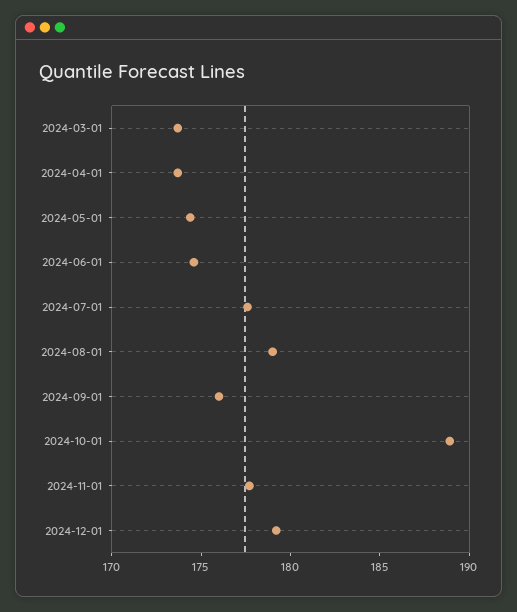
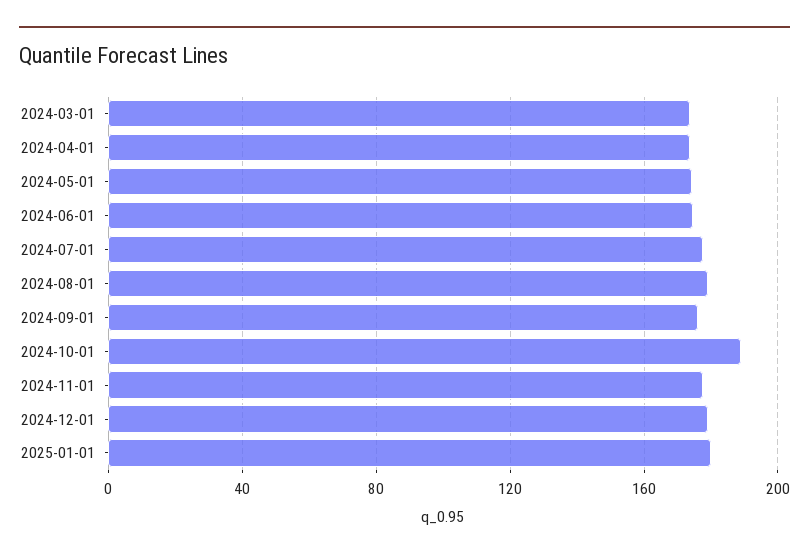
2025-01-01: none -> 180

